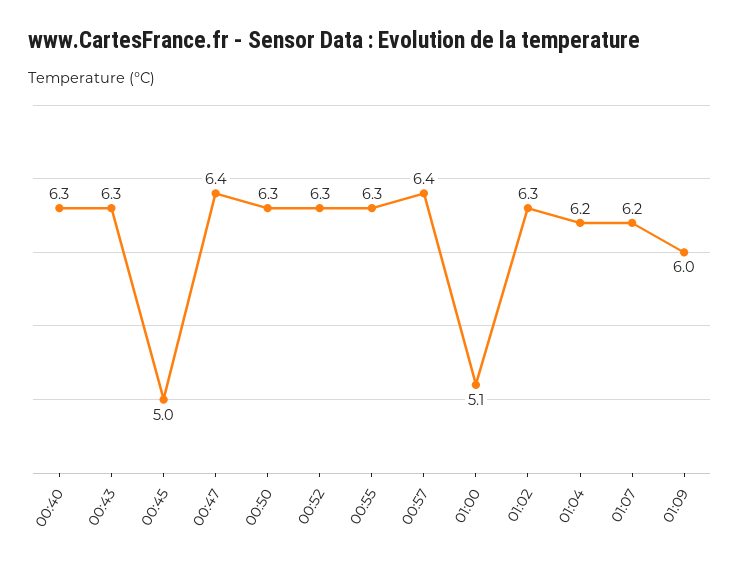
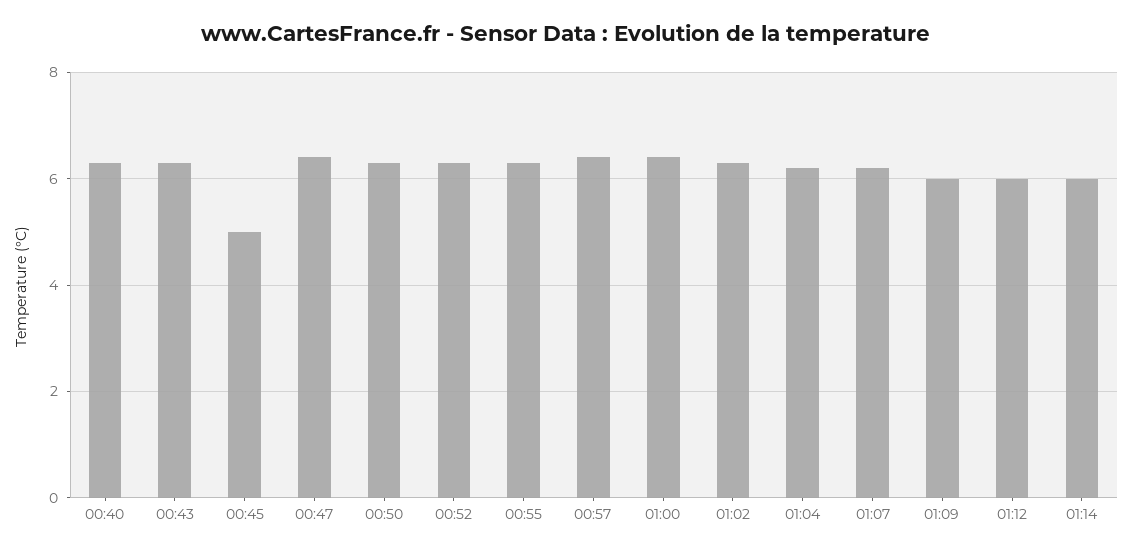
01:00: 5.1 -> 6.5
01:12: none -> 6
01:14: none -> 6

